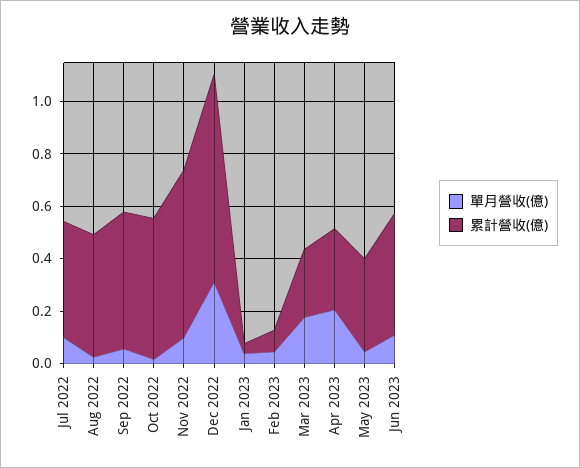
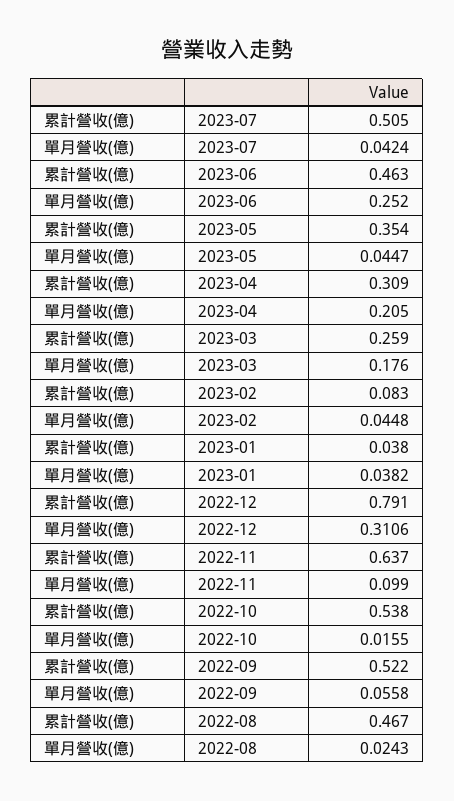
單月營收(億), Jul 2022: 0.1 -> none
累計營收(億), Jul 2022: 0.45 -> none
單月營收(億), Jun 2023: 0.1 -> 0.252
累計營收(億), 2023-07: none -> 0.505
單月營收(億), 2023-07: none -> 0.0424

